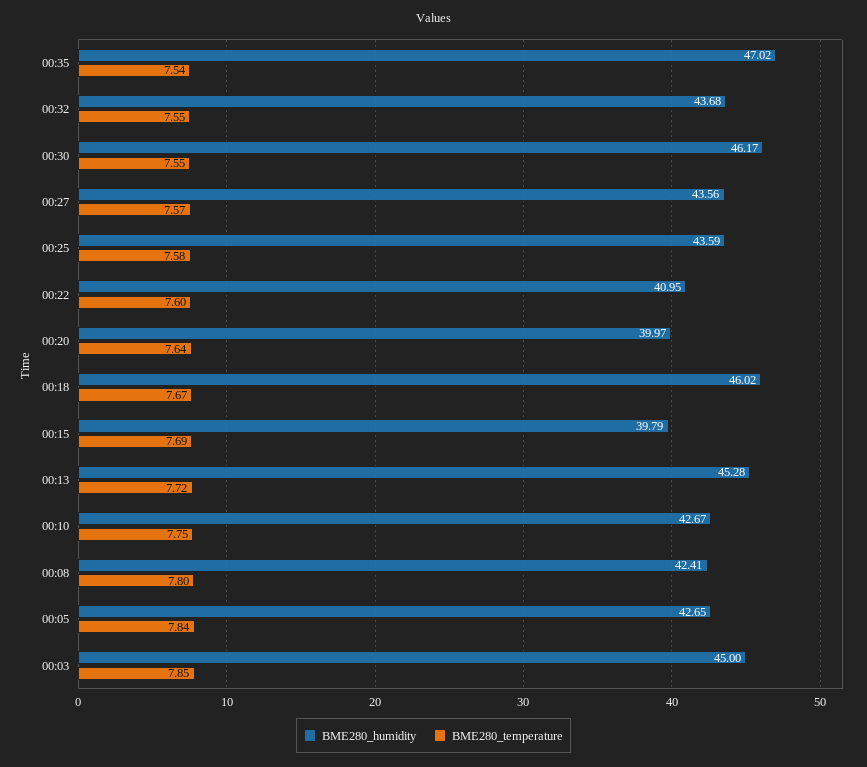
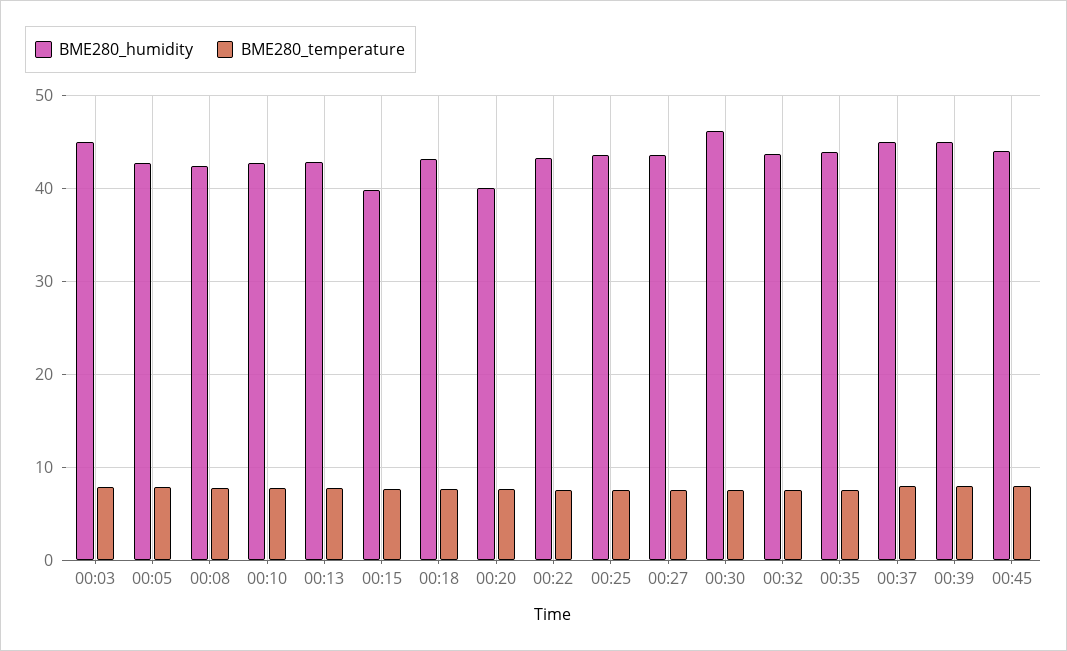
BME280_humidity, 00:35: 47.02 -> 44
BME280_humidity, 00:22: 40.95 -> 43
BME280_humidity, 00:18: 46.02 -> 43
BME280_humidity, 00:13: 45.28 -> 43
BME280_humidity, 00:37: none -> 45
BME280_temperature, 00:37: none -> 8
BME280_humidity, 00:39: none -> 45
BME280_temperature, 00:39: none -> 8
BME280_humidity, 00:45: none -> 44
BME280_temperature, 00:45: none -> 8

